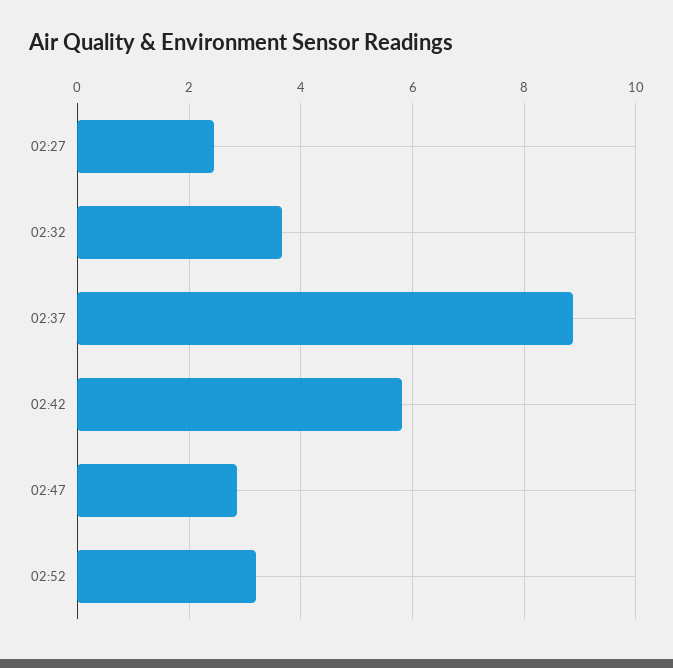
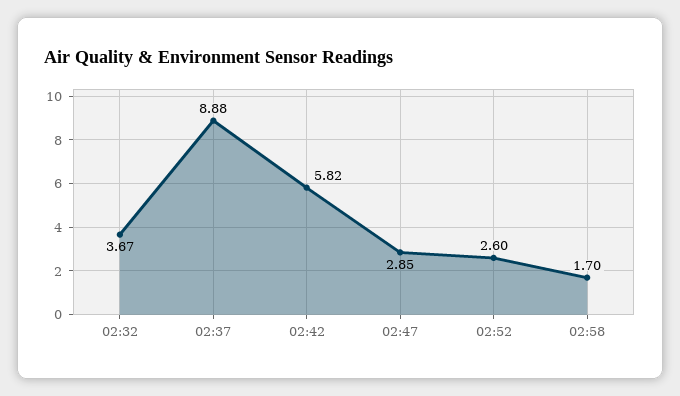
02:27: 2.4 -> none
02:52: 3.2 -> 2.6
02:58: none -> 1.7

